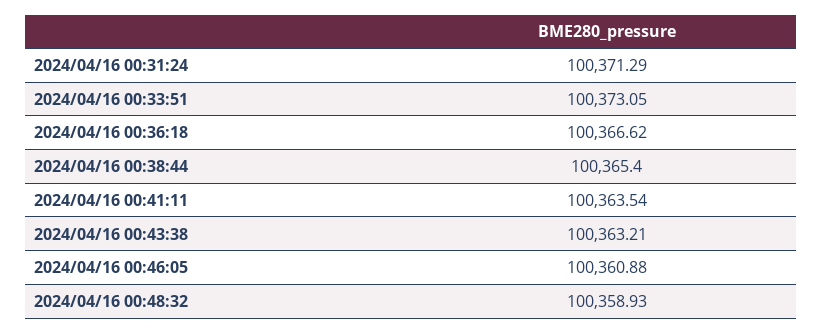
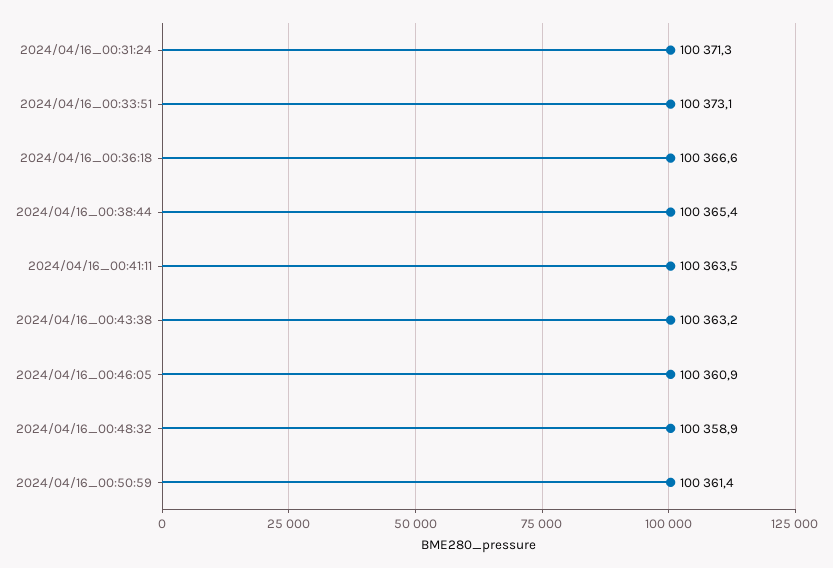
2024/04/16_00:50:59: none -> 100361.4

